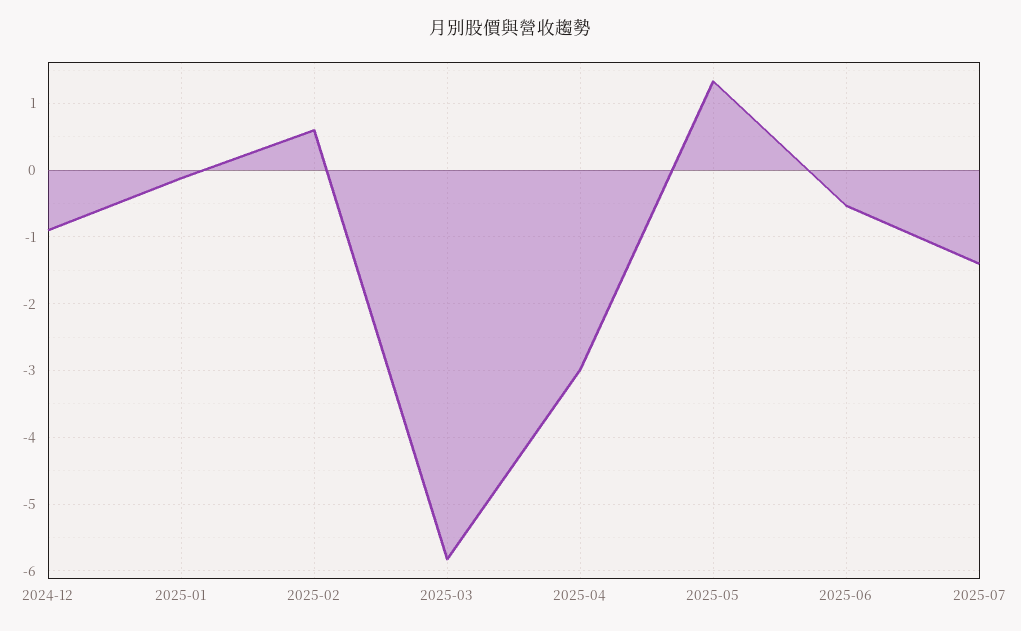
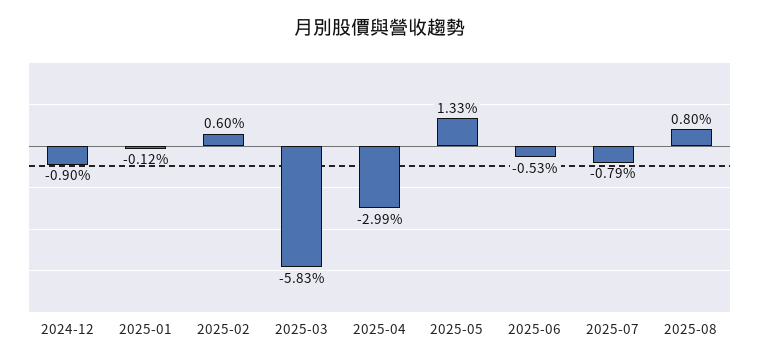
2025-07: -1.4 -> -0.79
2025-08: none -> 0.8

